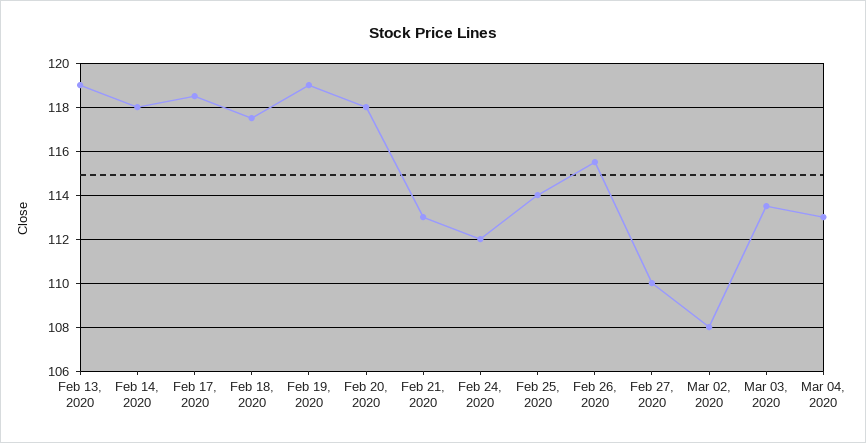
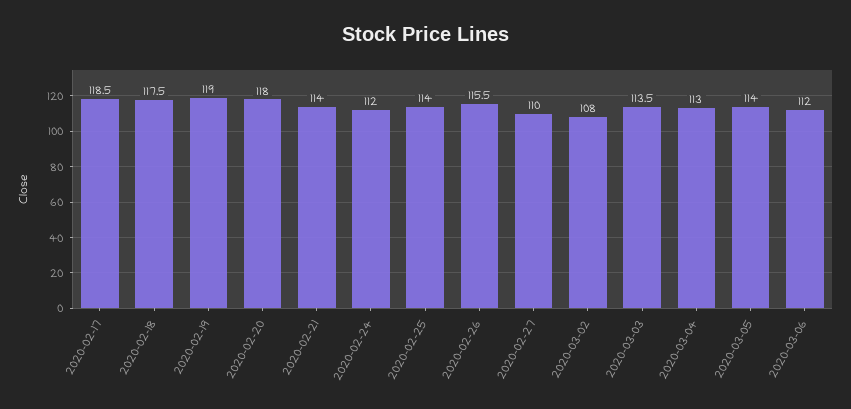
Feb 13, 2020: 119 -> none
Feb 14, 2020: 118 -> none
Feb 21, 2020: 113 -> 114
2020-03-05: none -> 114
2020-03-06: none -> 112

